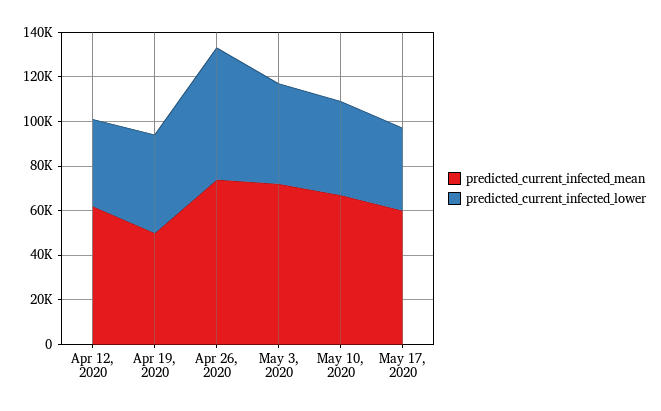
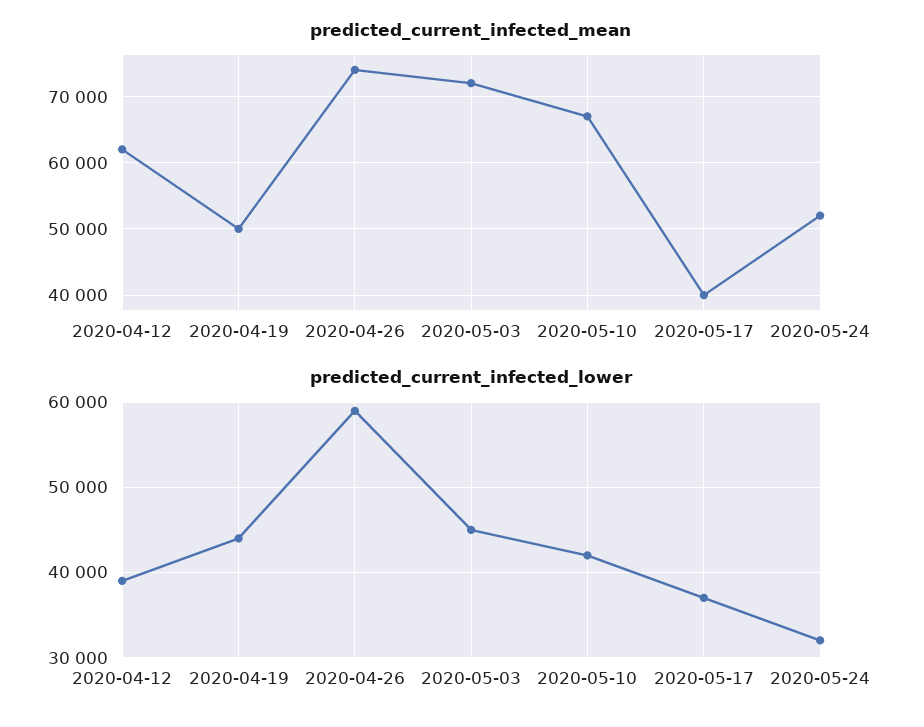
predicted_current_infected_mean, May 17, 2020: 60000 -> 40000
predicted_current_infected_mean, 2020-05-24: none -> 52000
predicted_current_infected_lower, 2020-05-24: none -> 32000

